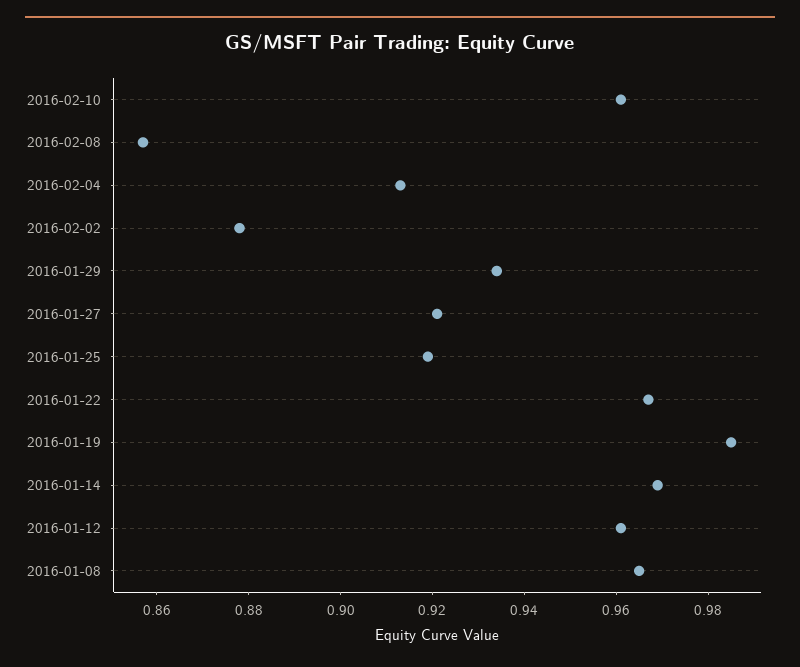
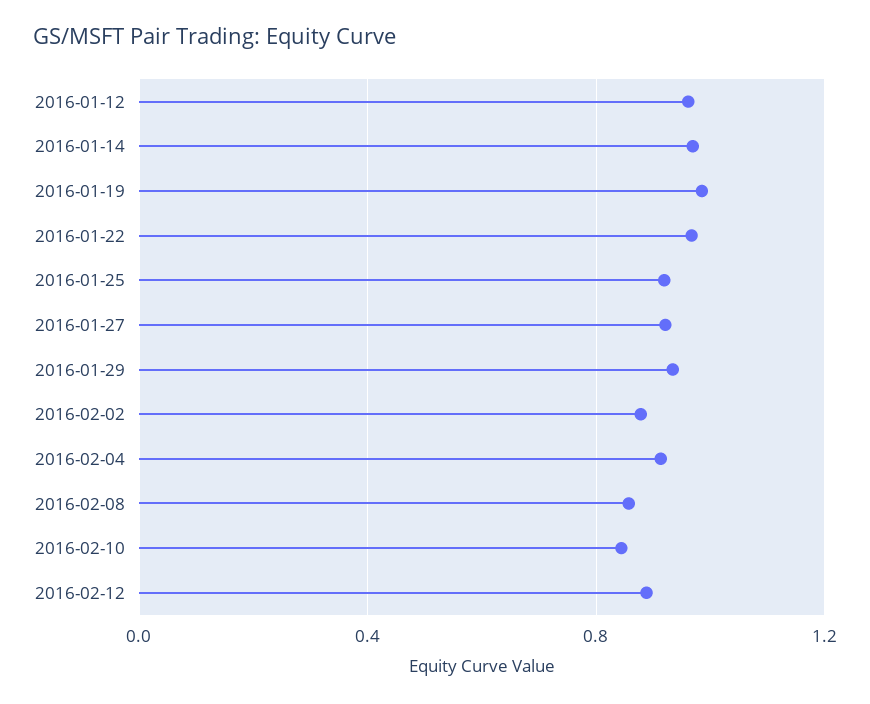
2016-02-10: 0.96 -> 0.85
2016-01-08: 0.965 -> none
2016-02-12: none -> 0.9

